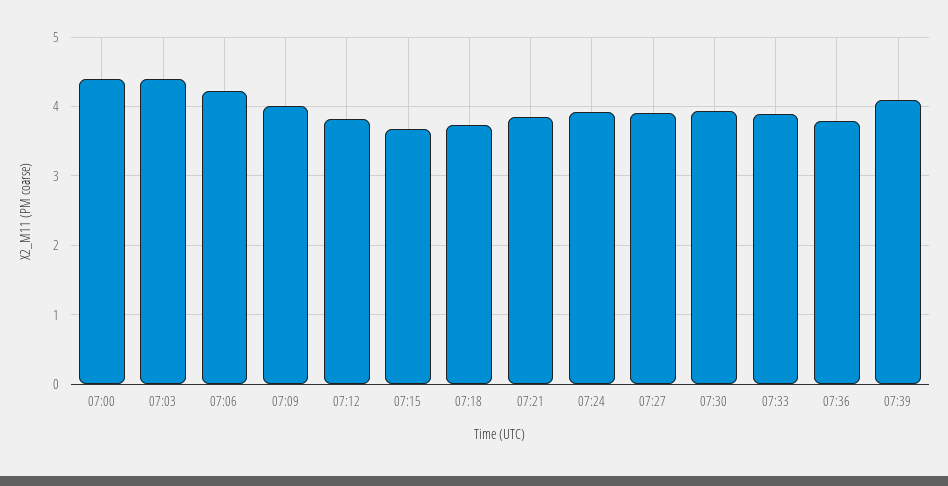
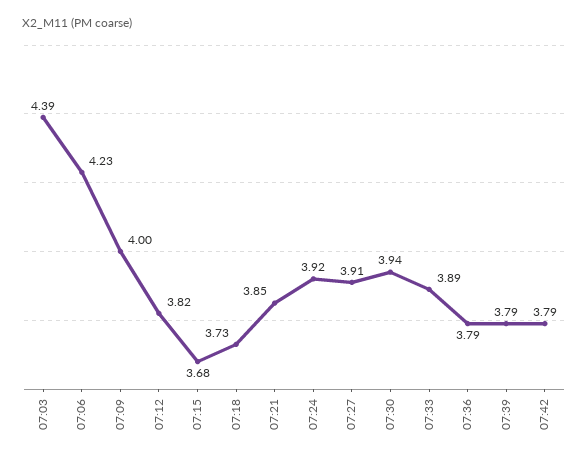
07:00: 4.4 -> none
07:39: 4.1 -> 3.79
07:42: none -> 3.79

